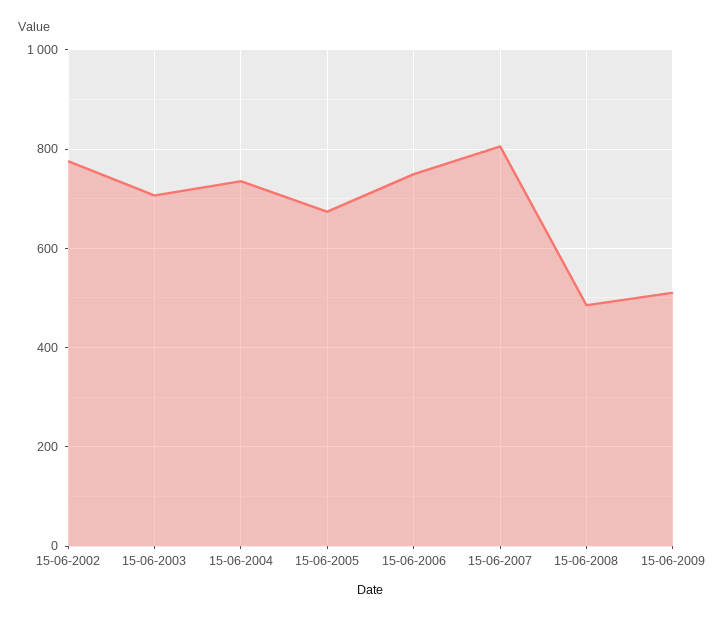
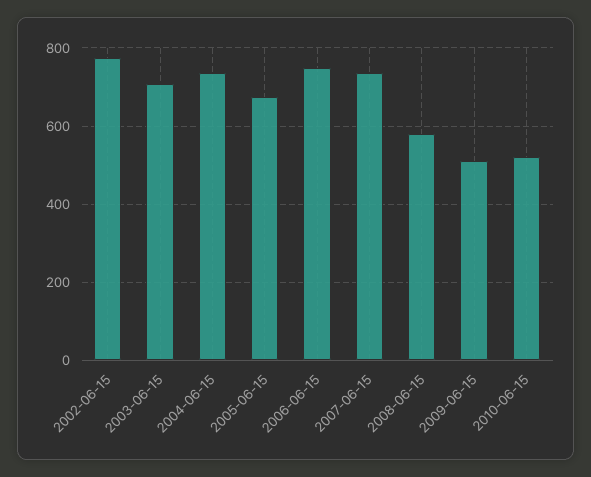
15-06-2007: 800 -> 740
15-06-2008: 480 -> 580
2010-06-15: none -> 520

